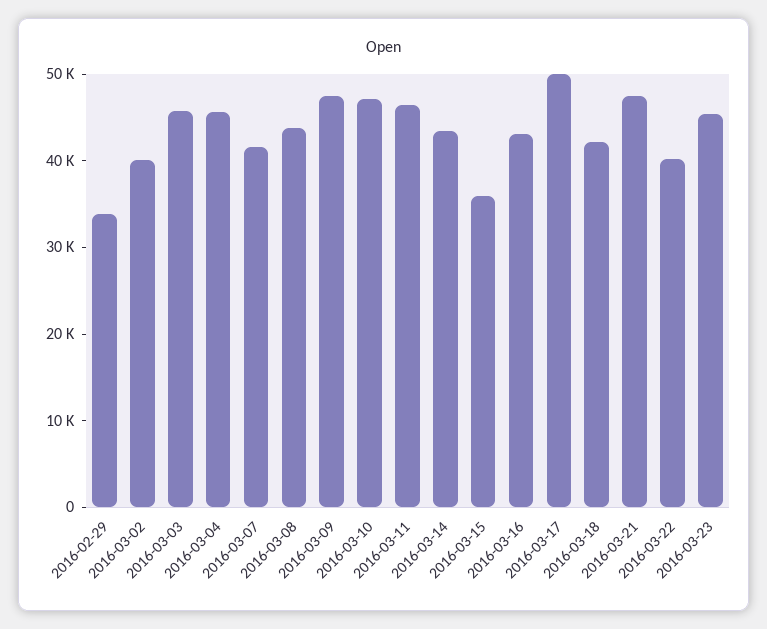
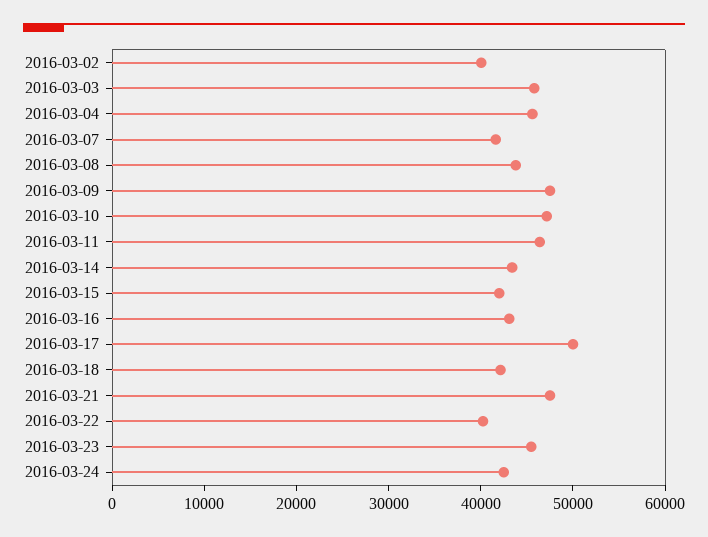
2016-02-29: 34000 -> none
2016-03-15: 36000 -> 42000
2016-03-24: none -> 42000

